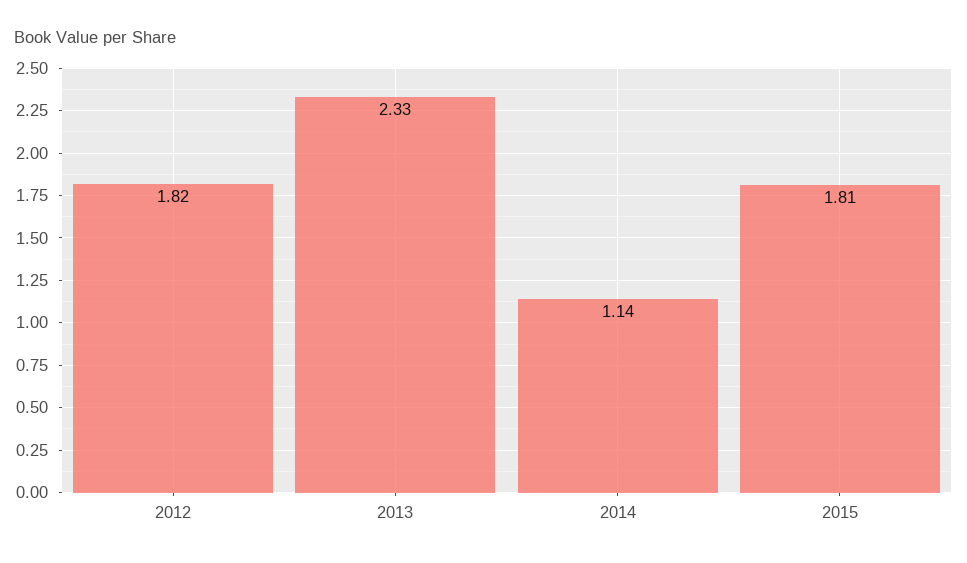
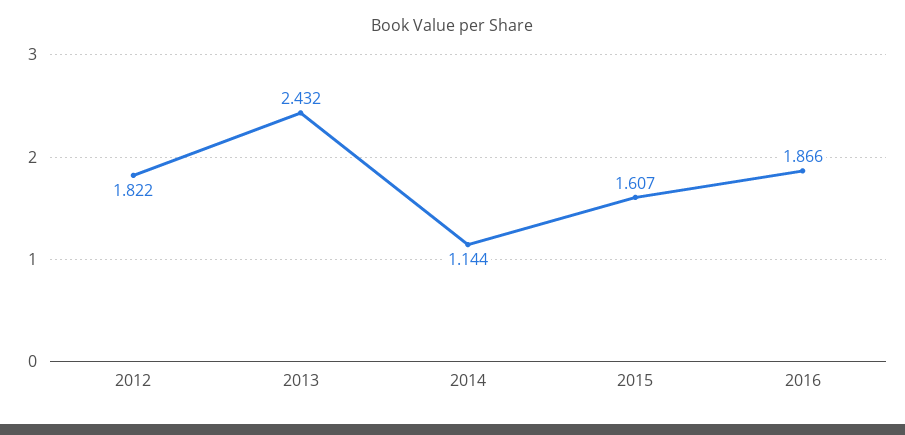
2013: 2.33 -> 2.432
2015: 1.81 -> 1.607
2016: none -> 1.866

